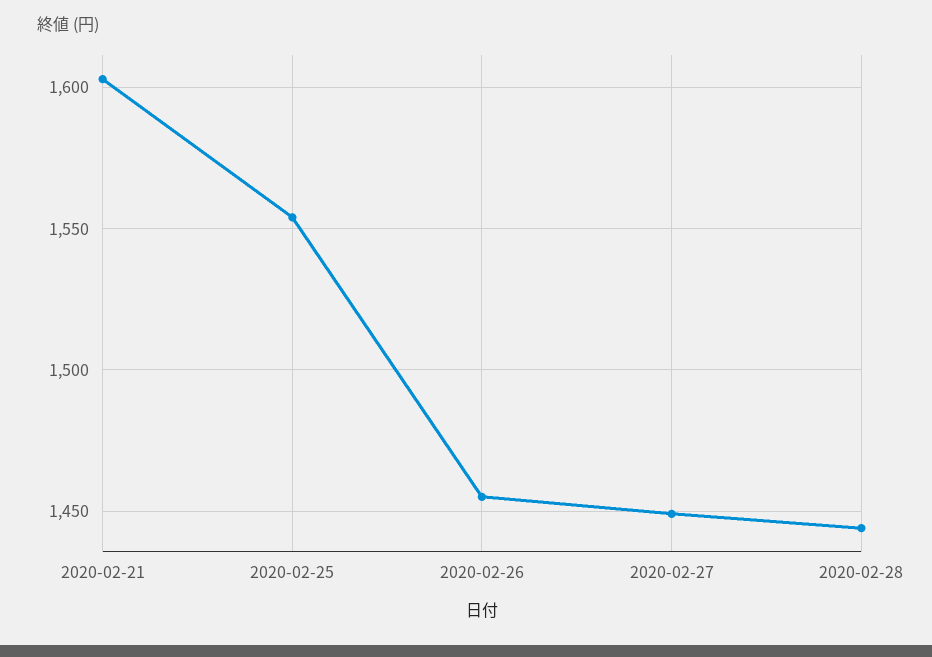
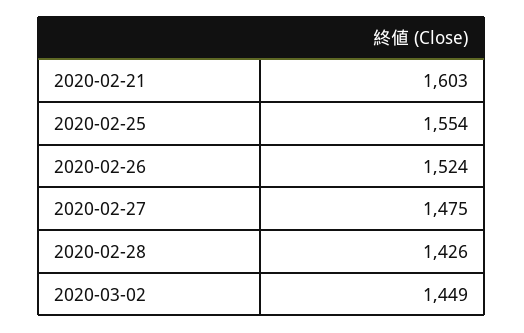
2020-02-26: 1455 -> 1524
2020-02-27: 1450 -> 1475
2020-02-28: 1445 -> 1426
2020-03-02: none -> 1449

